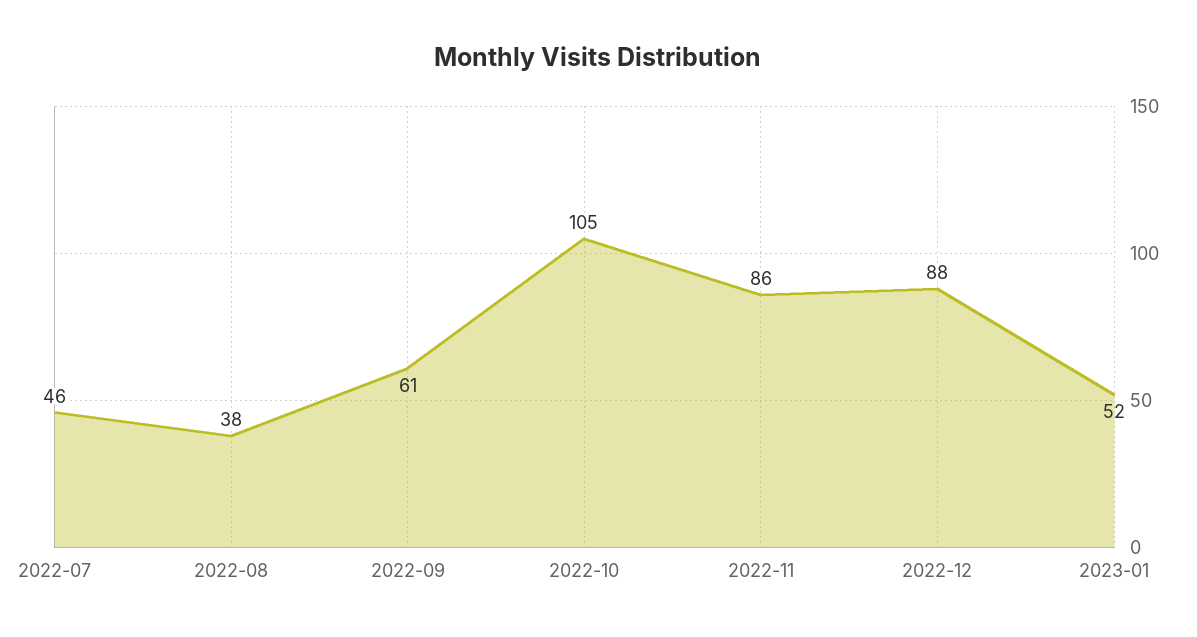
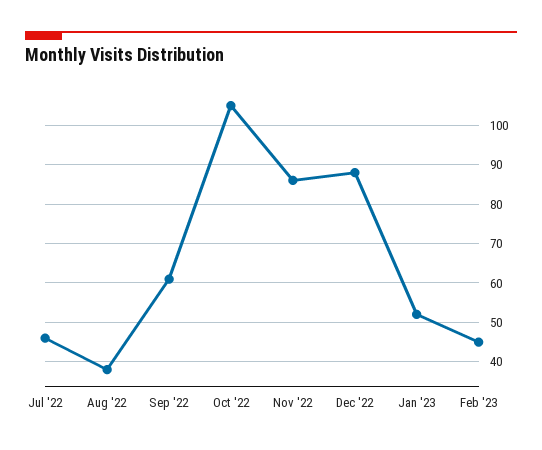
Feb '23: none -> 45

